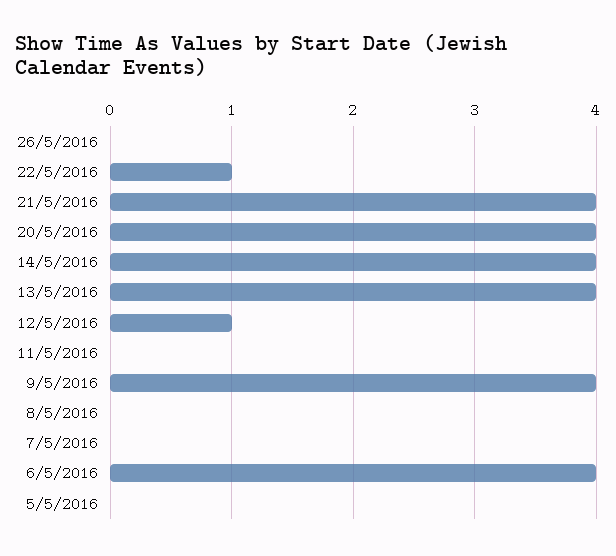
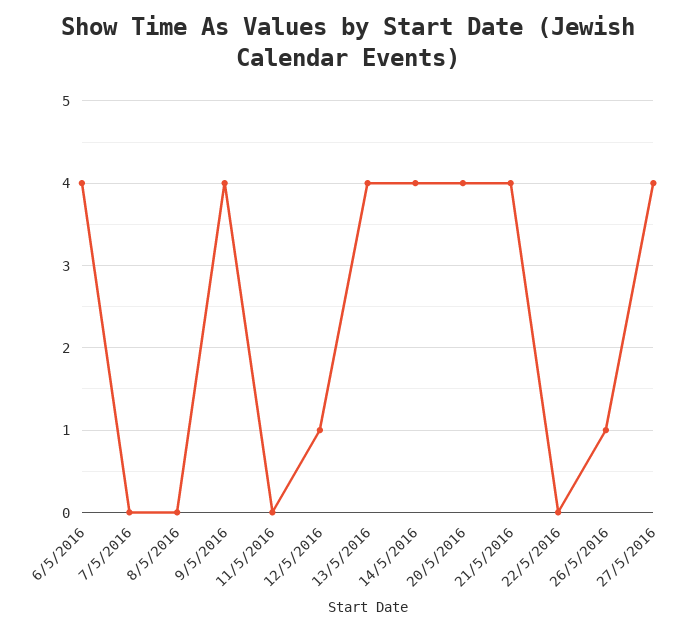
26/5/2016: 0 -> 1
22/5/2016: 1 -> 0
5/5/2016: 0 -> none
27/5/2016: none -> 4

